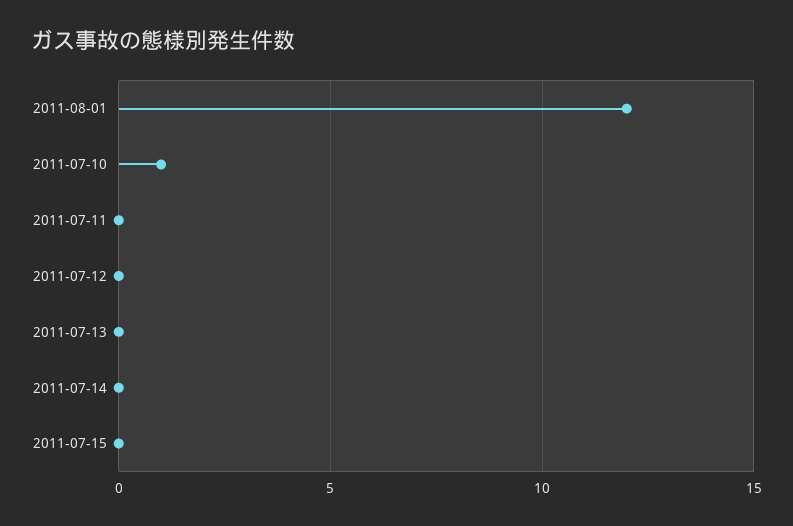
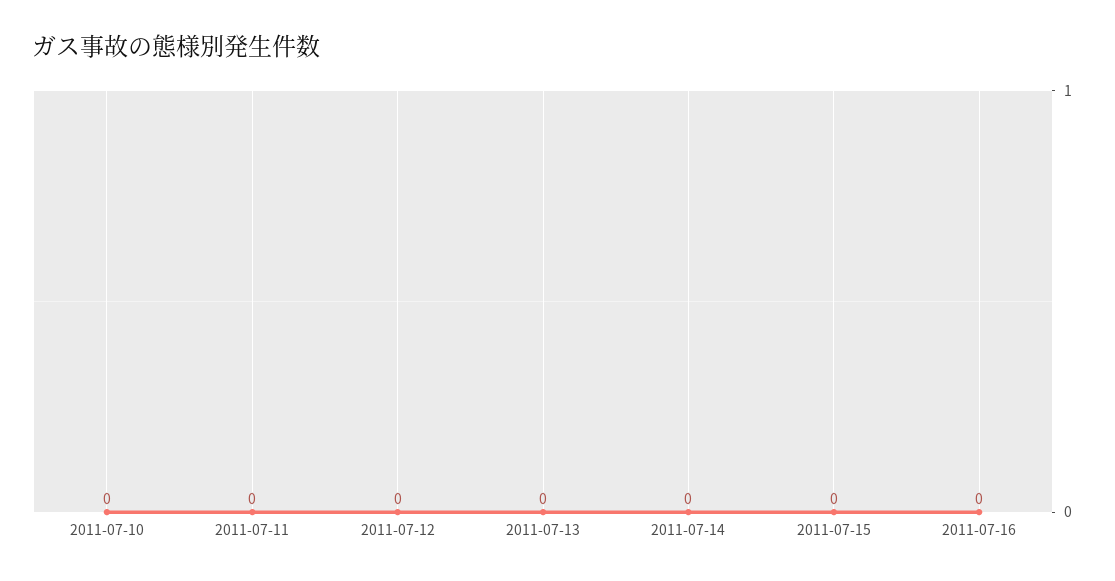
2011-08-01: 12 -> none
2011-07-10: 1 -> 0
2011-07-16: none -> 0

